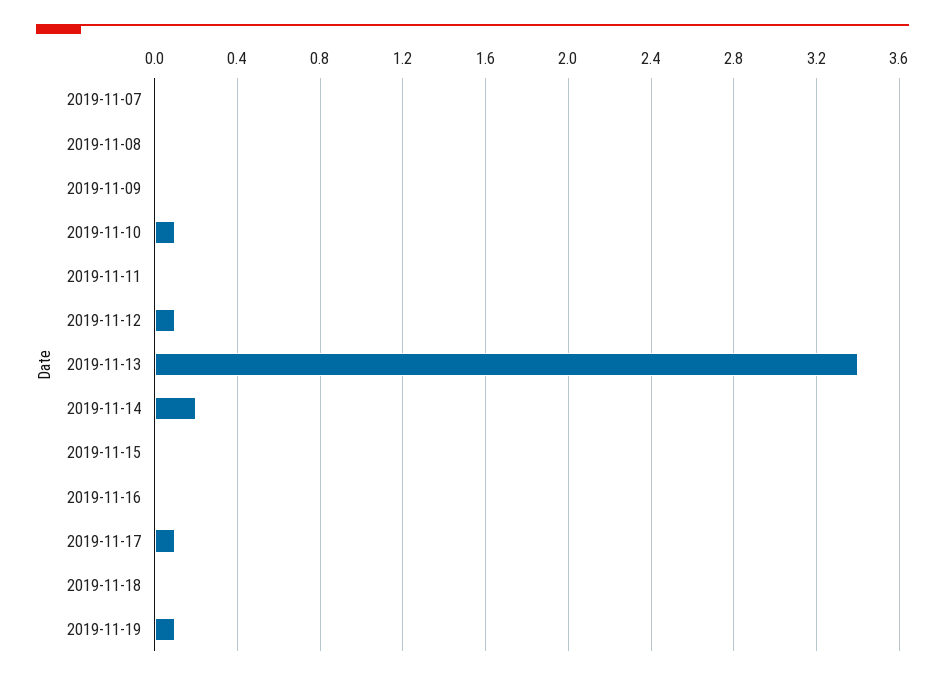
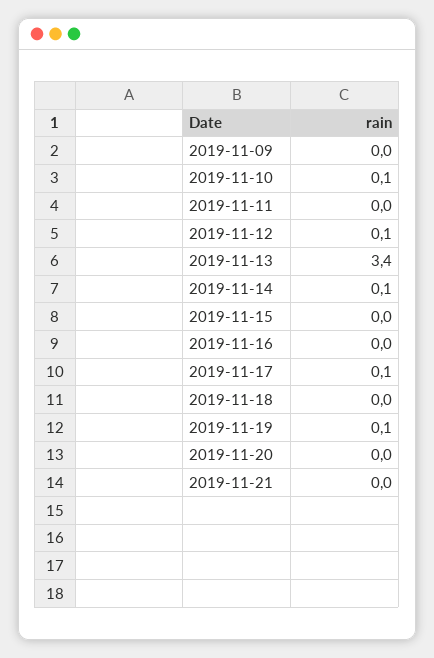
2019-11-07: 0 -> none
2019-11-08: 0 -> none
2019-11-14: 0.2 -> 0.1
2019-11-20: none -> 0
2019-11-21: none -> 0

